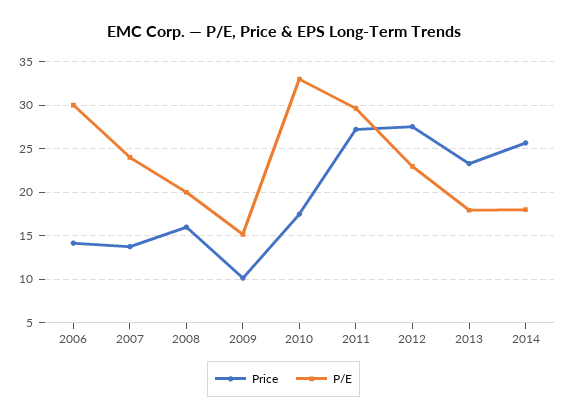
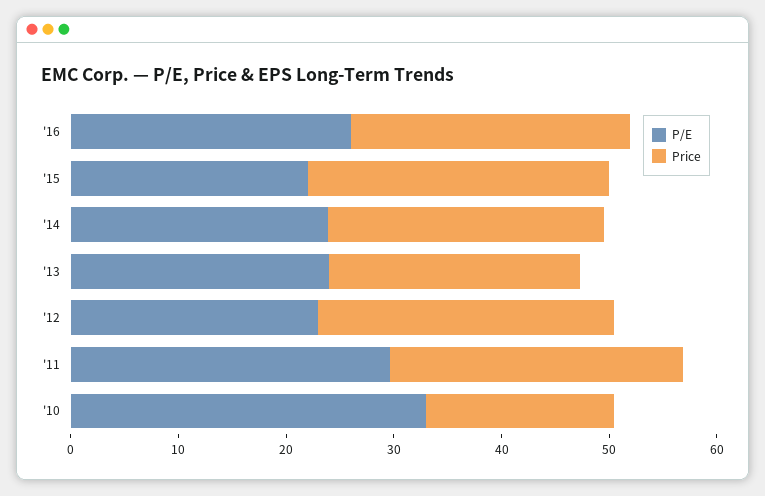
Price, 2006: 14 -> none
P/E, 2006: 30 -> none
Price, 2007: 14 -> none
P/E, 2007: 24 -> none
Price, 2008: 16 -> none
P/E, 2008: 20 -> none
Price, 2009: 10 -> none
P/E, 2009: 15 -> none
P/E, 2013: 18 -> 24
P/E, 2014: 18 -> 24
P/E, '16: none -> 26
Price, '16: none -> 26
P/E, '15: none -> 22
Price, '15: none -> 28

